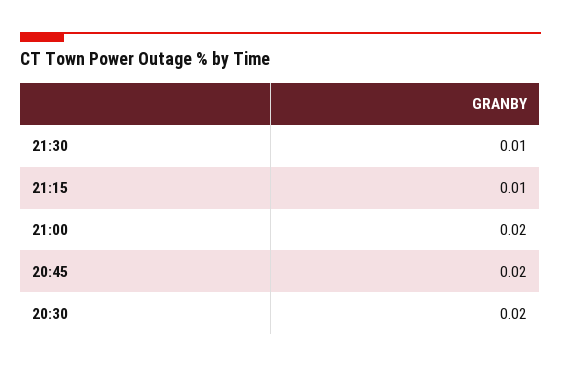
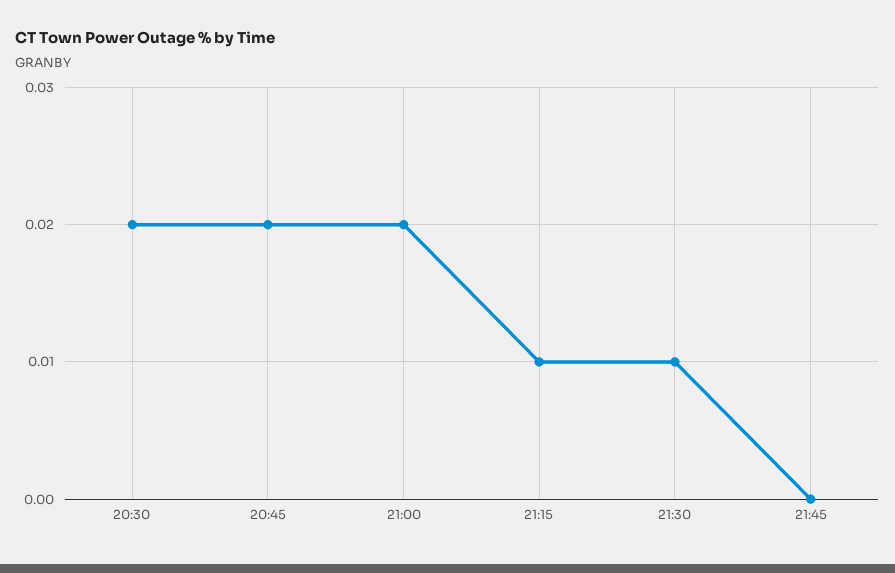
21:45: none -> 0

